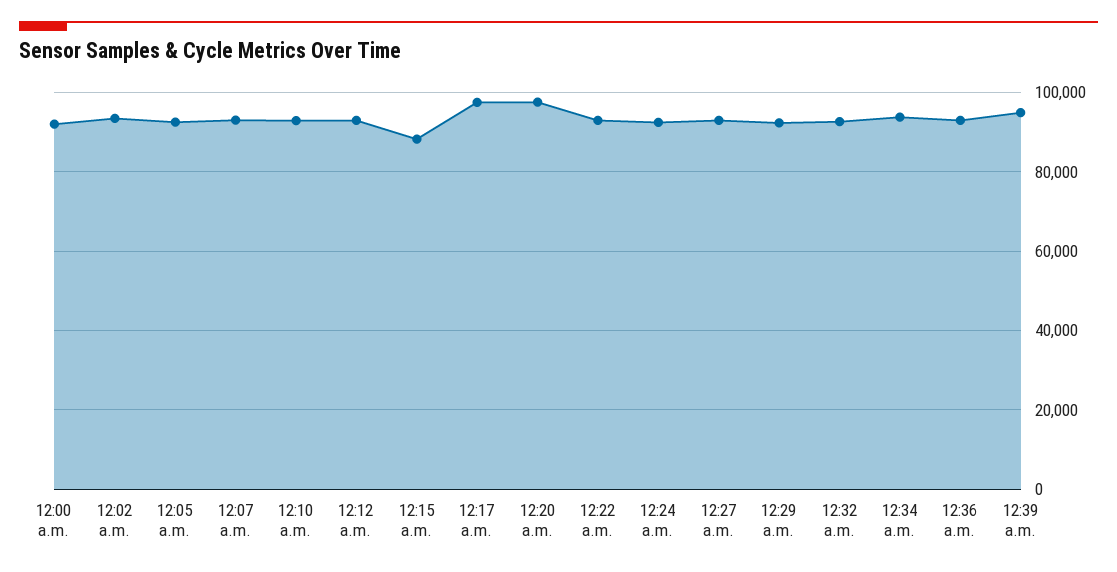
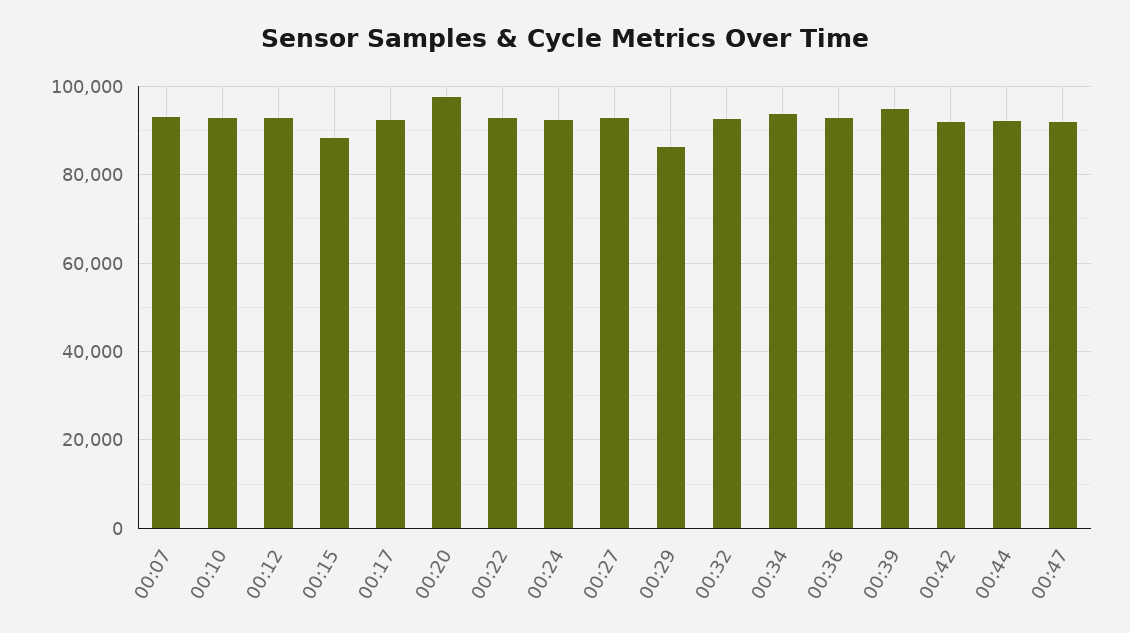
12:00 a.m.: 92000 -> none
12:02 a.m.: 94000 -> none
12:05 a.m.: 92000 -> none
12:17 a.m.: 98000 -> 92000
12:29 a.m.: 92000 -> 86000
00:42: none -> 92000
00:44: none -> 92000
00:47: none -> 92000

